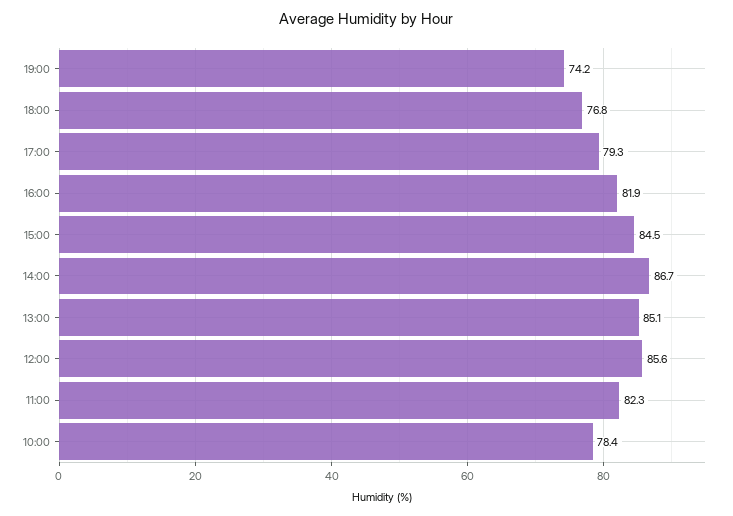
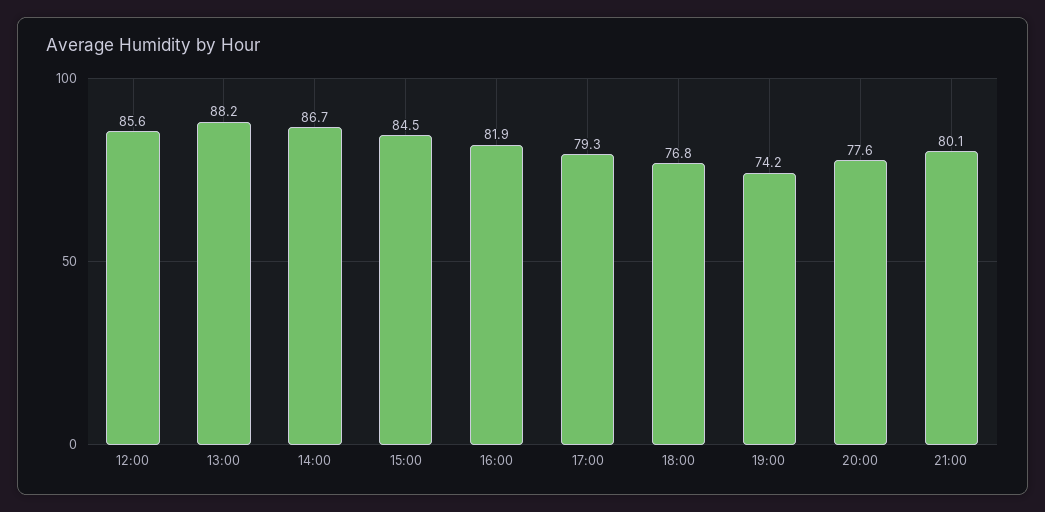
13:00: 85.1 -> 88.2
11:00: 82.3 -> none
10:00: 78.4 -> none
20:00: none -> 77.6
21:00: none -> 80.1

